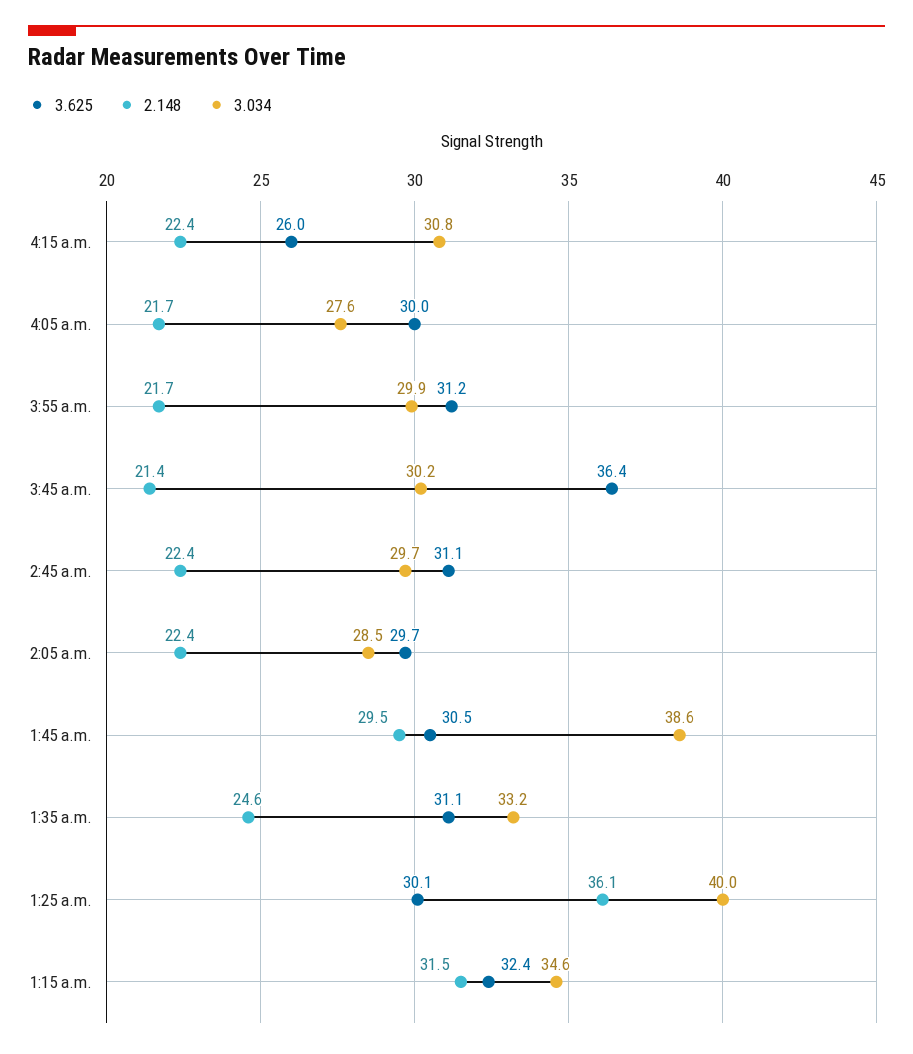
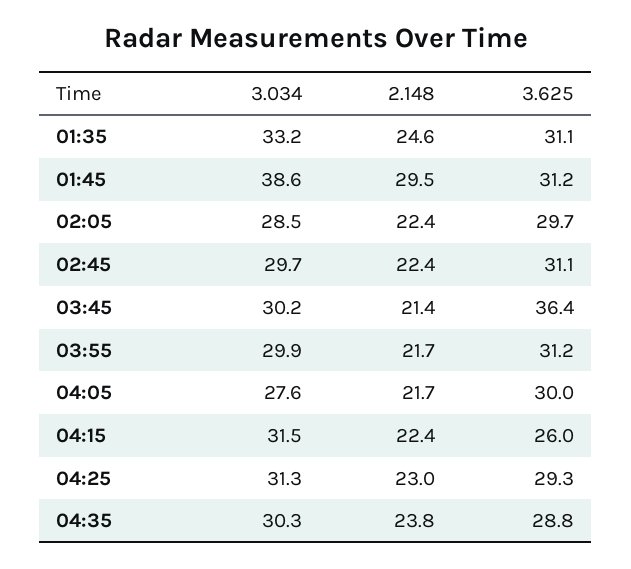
3.034, 4:15 a.m.: 30.8 -> 31.5
3.625, 1:45 a.m.: 30.5 -> 31.2
3.625, 1:25 a.m.: 30.1 -> none
2.148, 1:25 a.m.: 36.1 -> none
3.034, 1:25 a.m.: 40 -> none
3.625, 1:15 a.m.: 32.4 -> none
2.148, 1:15 a.m.: 31.5 -> none
3.034, 1:15 a.m.: 34.6 -> none
3.034, 04:25: none -> 31.3
2.148, 04:25: none -> 23
3.625, 04:25: none -> 29.3
3.034, 04:35: none -> 30.3
2.148, 04:35: none -> 23.8
3.625, 04:35: none -> 28.8

